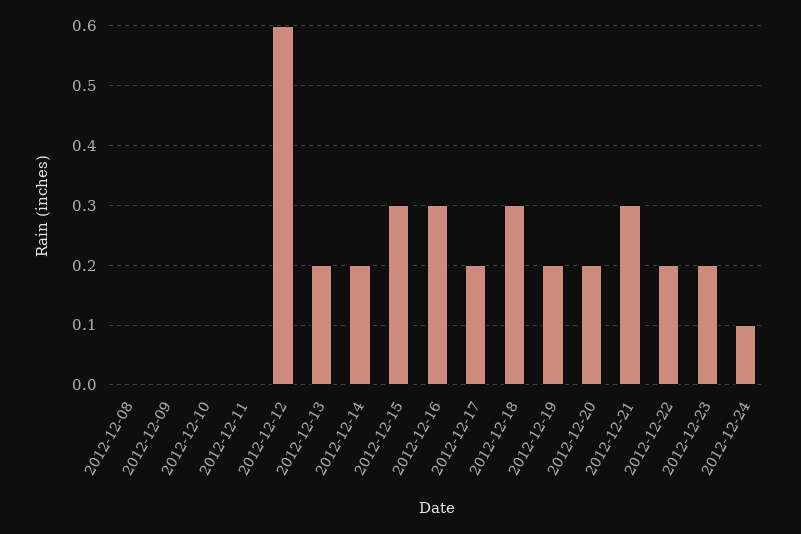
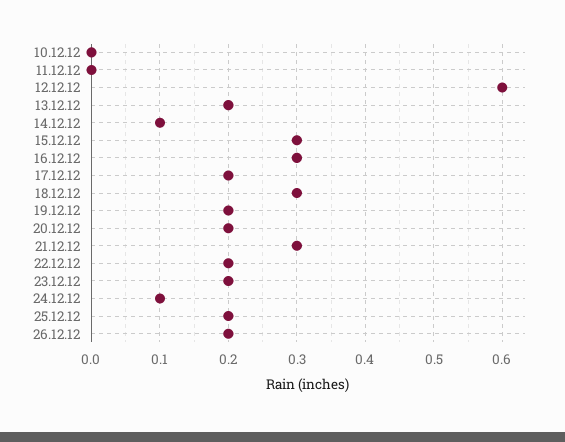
2012-12-08: 0 -> none
2012-12-09: 0 -> none
2012-12-14: 0.2 -> 0.1
25.12.12: none -> 0.2
26.12.12: none -> 0.2

